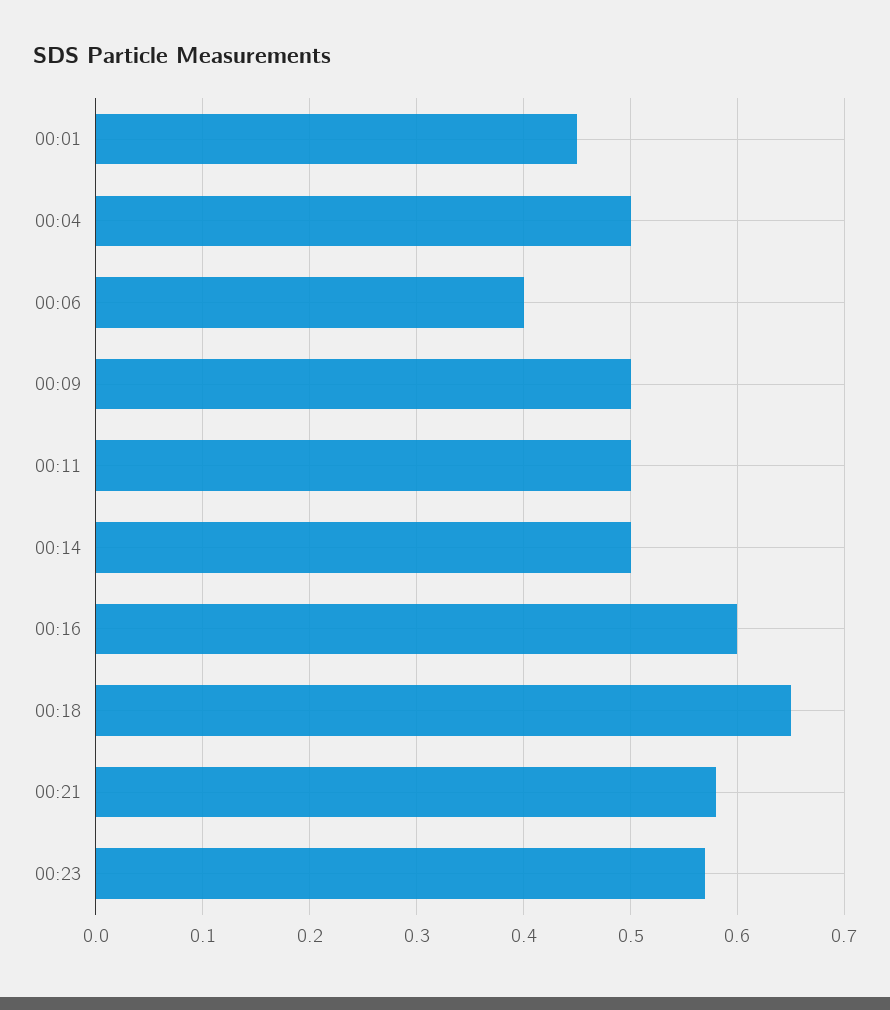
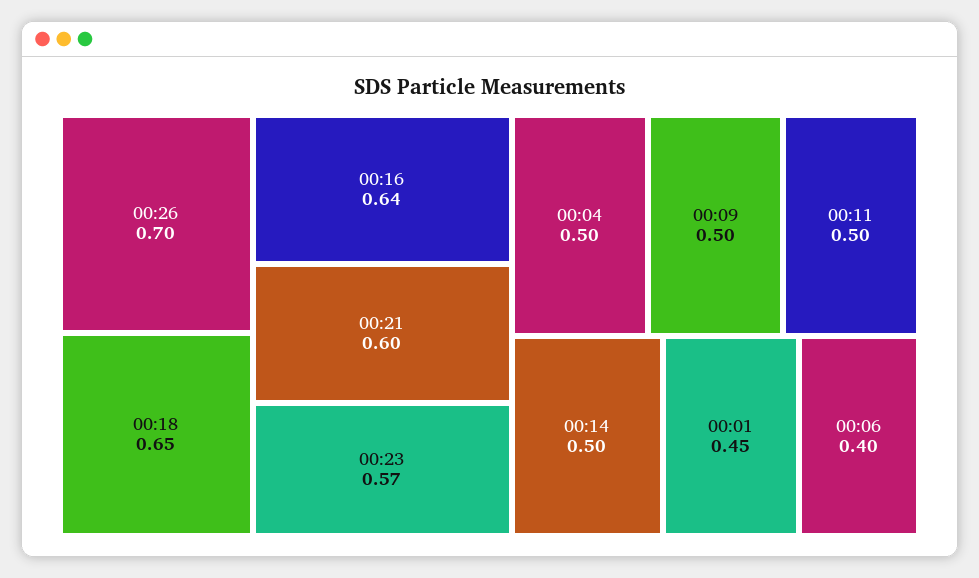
00:16: 0.6 -> 0.64
00:21: 0.58 -> 0.6
00:26: none -> 0.7

